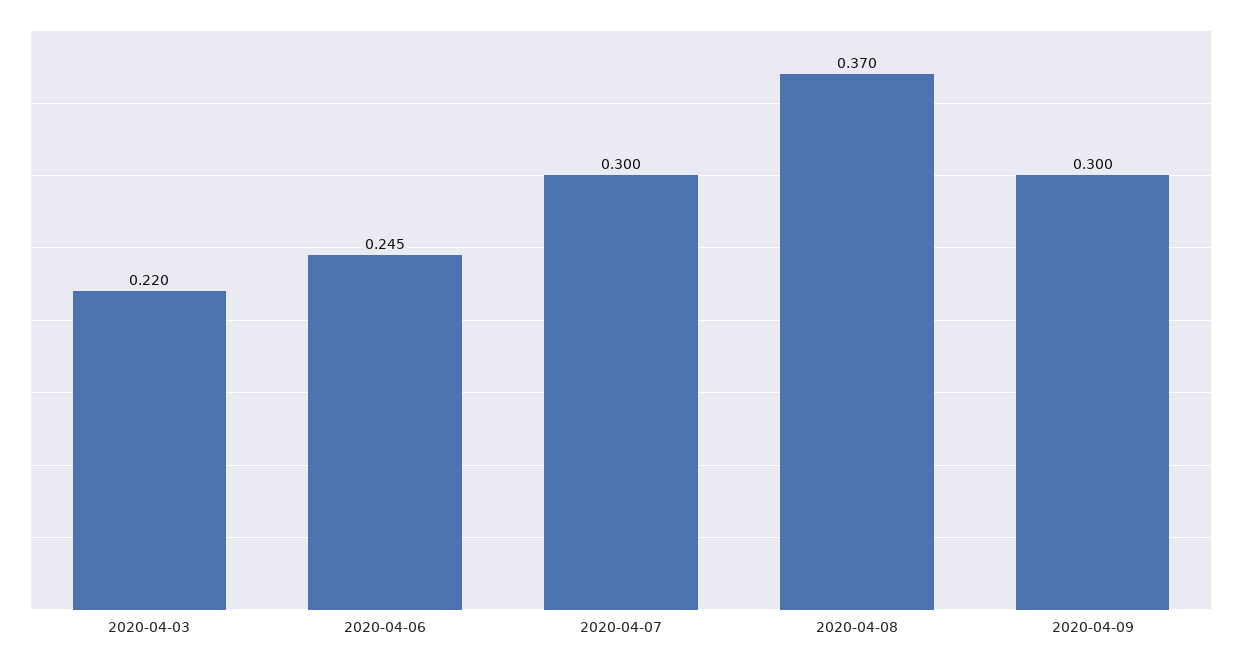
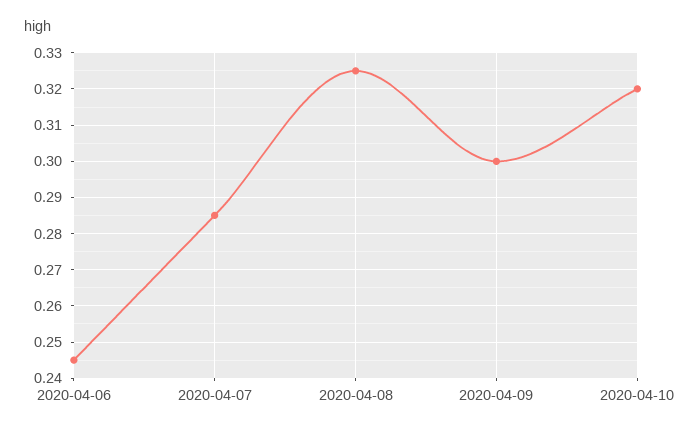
2020-04-03: 0.22 -> none
2020-04-07: 0.3 -> 0.285
2020-04-08: 0.37 -> 0.325
2020-04-10: none -> 0.32

